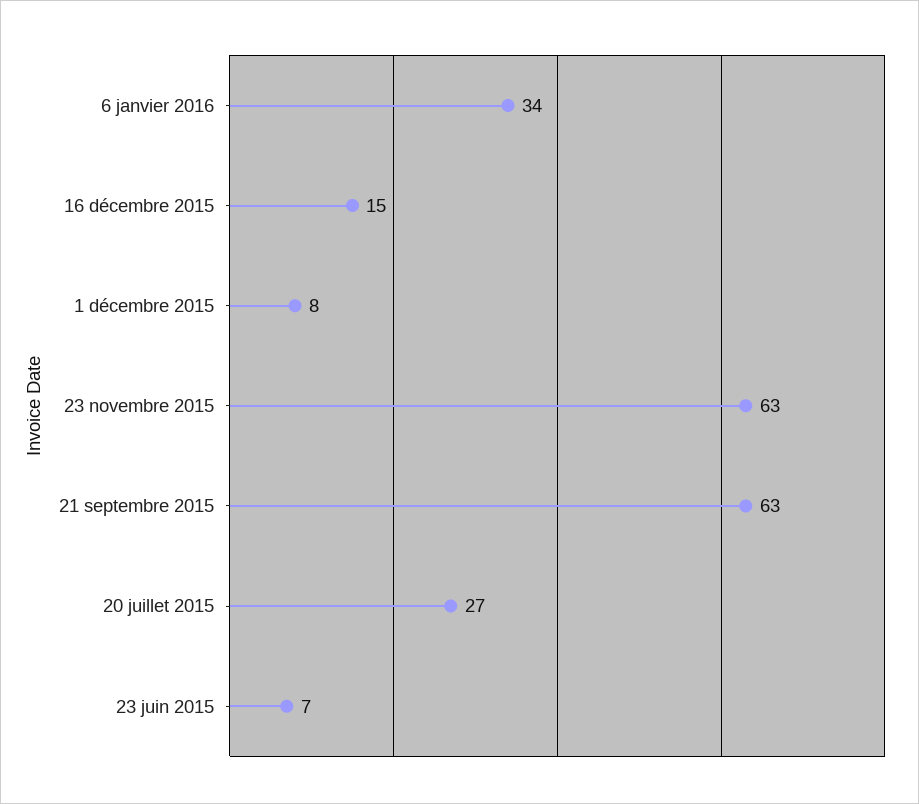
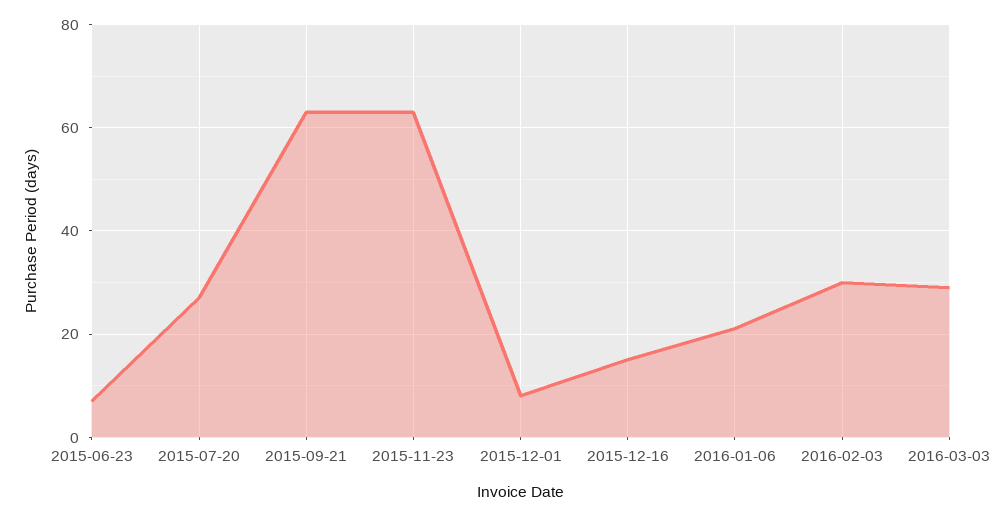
6 janvier 2016: 34 -> 20
2016-02-03: none -> 30
2016-03-03: none -> 30

